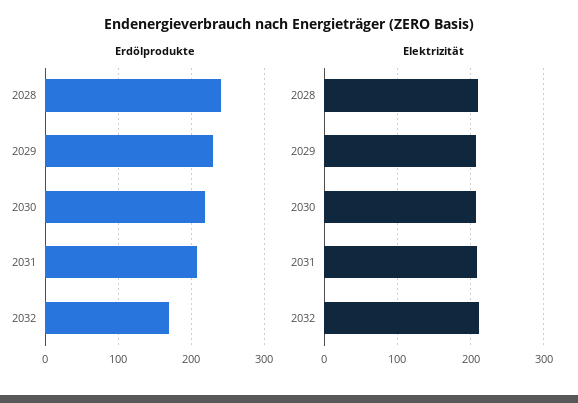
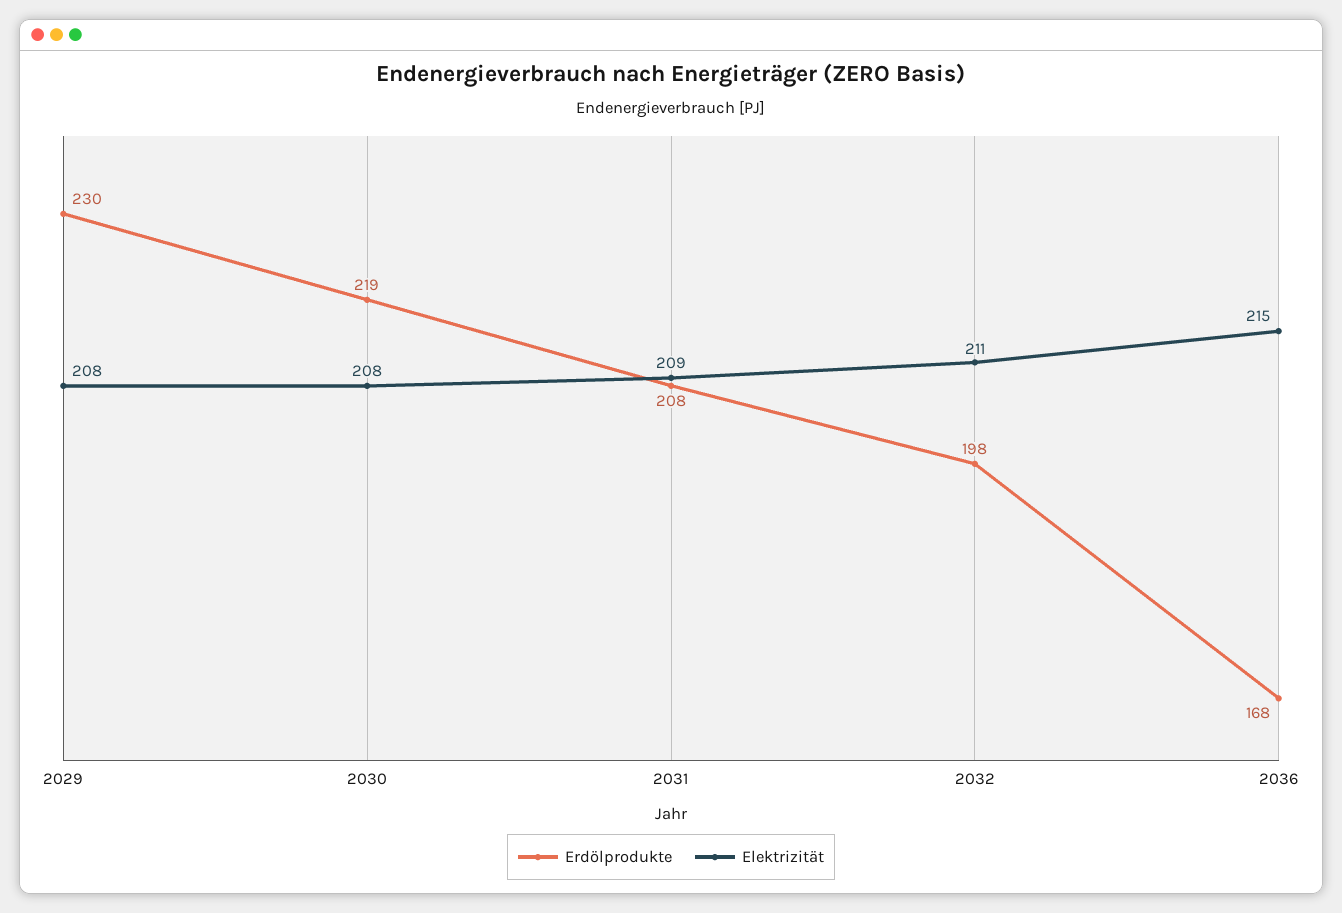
Erdölprodukte, 2028: 240 -> none
Erdölprodukte, 2032: 170 -> 198
Elektrizität, 2028: 210 -> none
Erdölprodukte, 2036: none -> 168
Elektrizität, 2036: none -> 215

